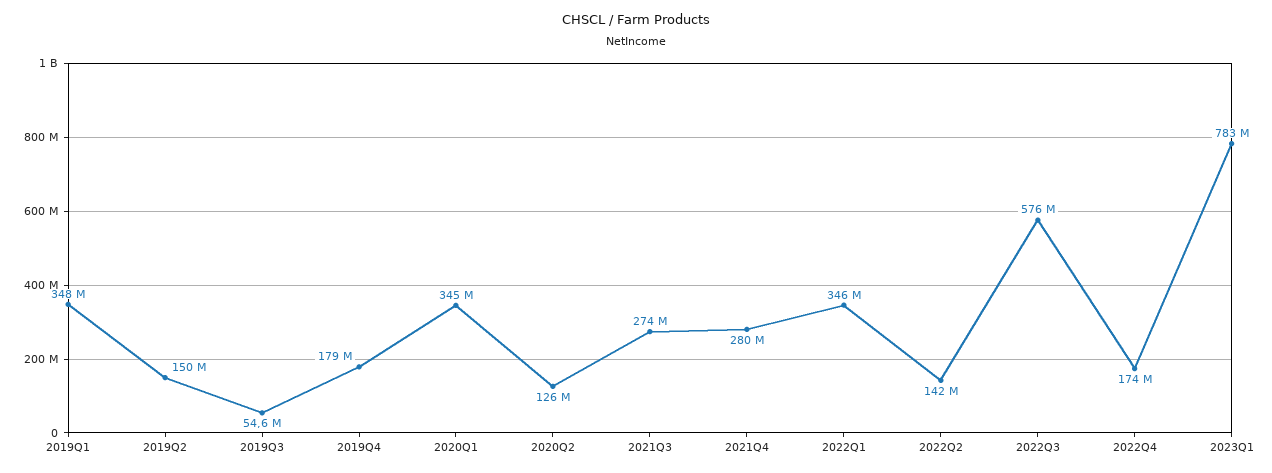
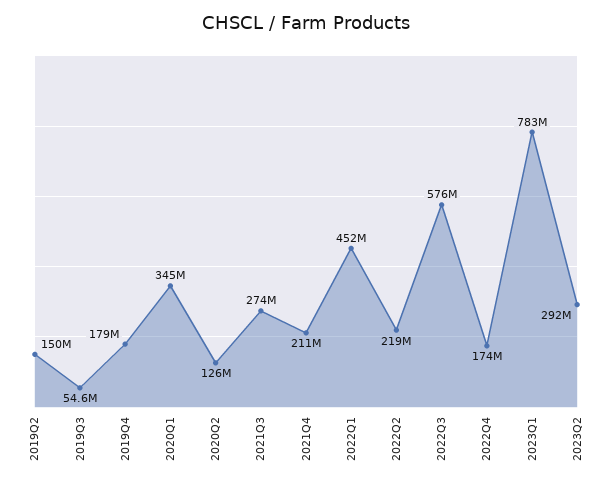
2019Q1: 348000000 -> none
2021Q4: 280000000 -> 211000000
2022Q1: 346000000 -> 452000000
2022Q2: 142000000 -> 219000000
2023Q2: none -> 292000000

